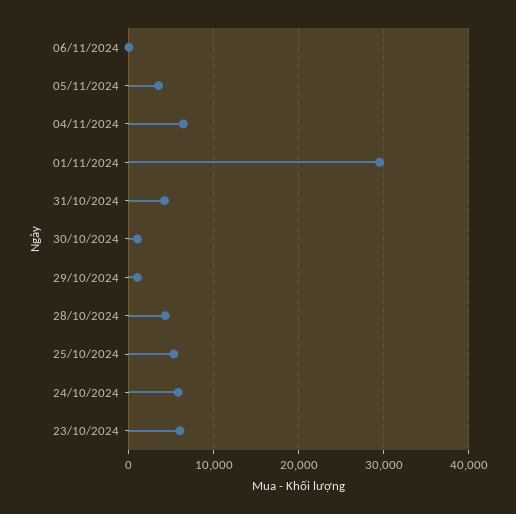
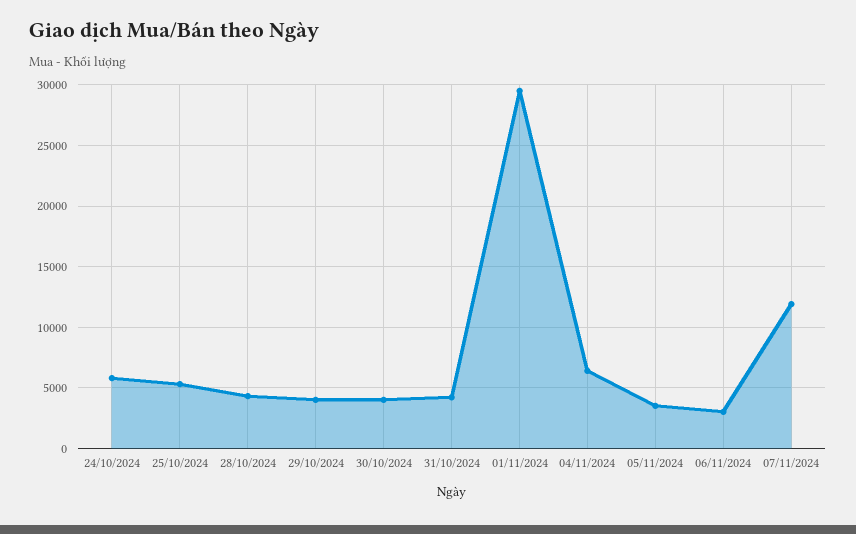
06/11/2024: 0 -> 3000
30/10/2024: 1000 -> 4000
29/10/2024: 1000 -> 4000
23/10/2024: 6000 -> none
07/11/2024: none -> 12000

